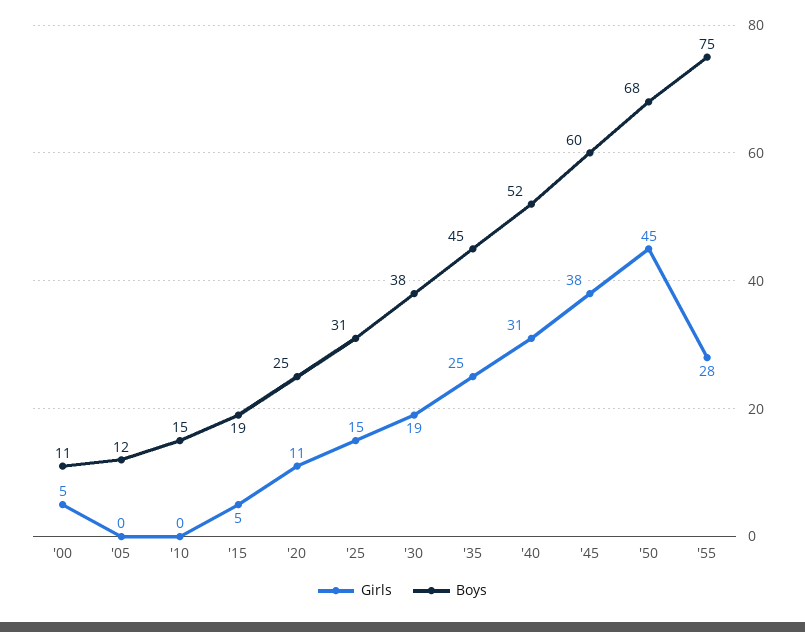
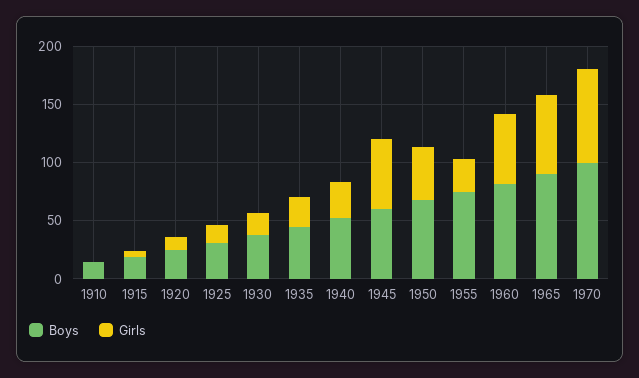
Girls, '00: 5 -> none
Boys, '00: 11 -> none
Girls, '05: 0 -> none
Boys, '05: 12 -> none
Girls, '45: 38 -> 60
Boys, 1960: none -> 80
Girls, 1960: none -> 60
Boys, 1965: none -> 90
Girls, 1965: none -> 70
Boys, 1970: none -> 100
Girls, 1970: none -> 80

